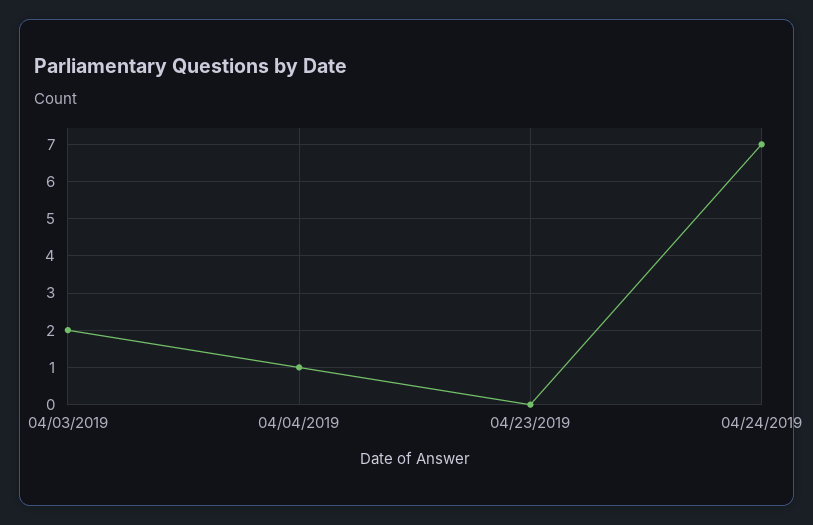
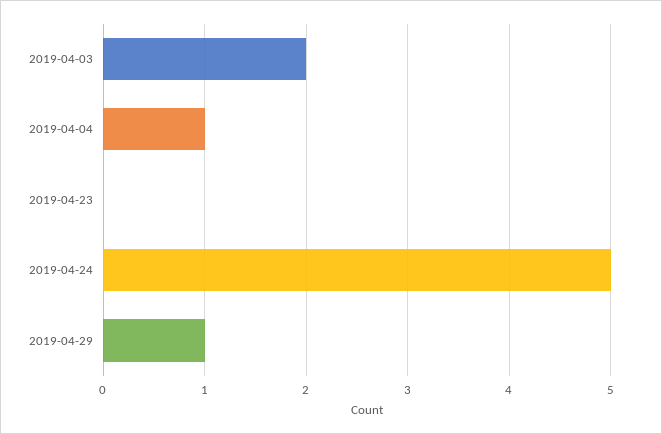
04/24/2019: 7 -> 5
2019-04-29: none -> 1

